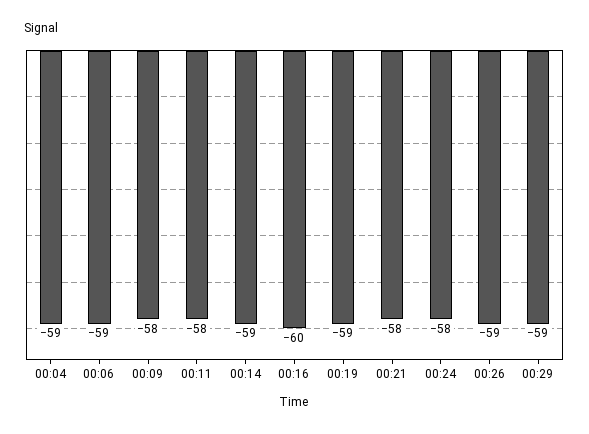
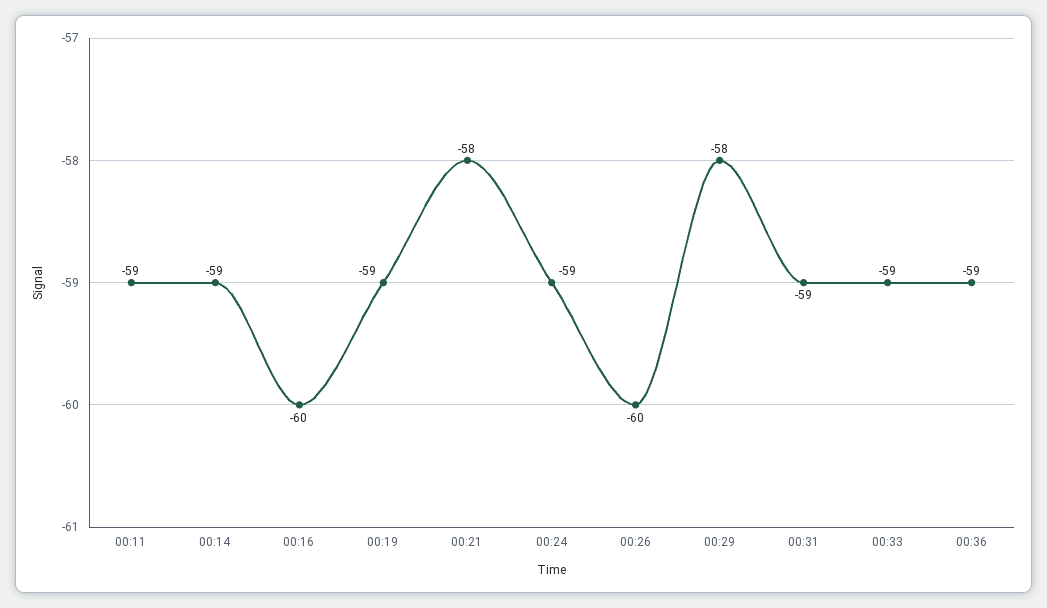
00:04: -59 -> none
00:06: -59 -> none
00:09: -58 -> none
00:11: -58 -> -59
00:24: -58 -> -59
00:26: -59 -> -60
00:29: -59 -> -58
00:31: none -> -59
00:33: none -> -59
00:36: none -> -59

